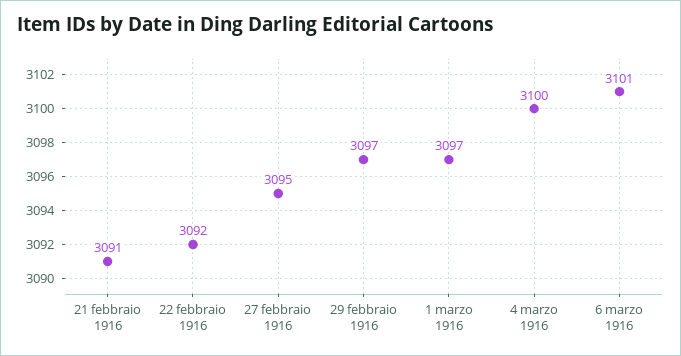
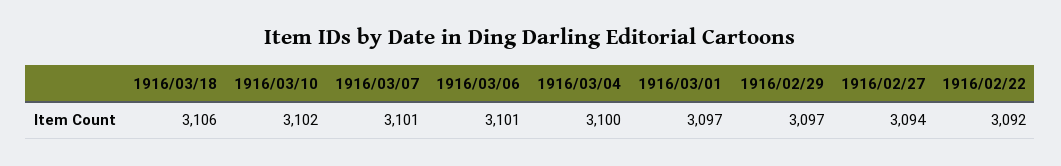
21 febbraio 1916: 3091 -> none
27 febbraio 1916: 3095 -> 3094
1916/03/18: none -> 3106
1916/03/10: none -> 3102
1916/03/07: none -> 3101

